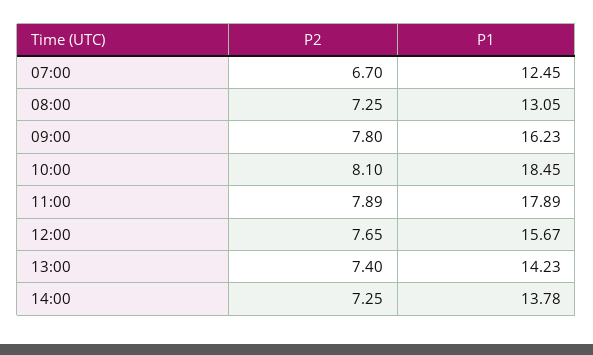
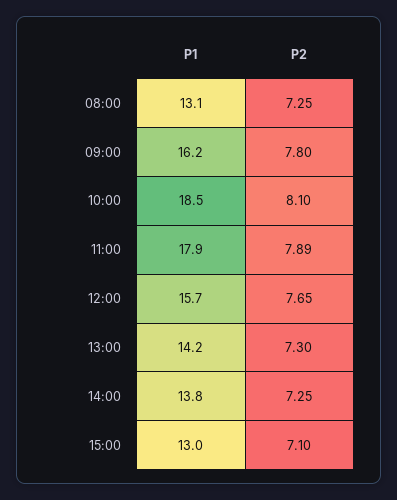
P2, 07:00: 6.7 -> none
P1, 07:00: 12.45 -> none
P2, 13:00: 7.4 -> 7.3
P1, 15:00: none -> 13
P2, 15:00: none -> 7.1

